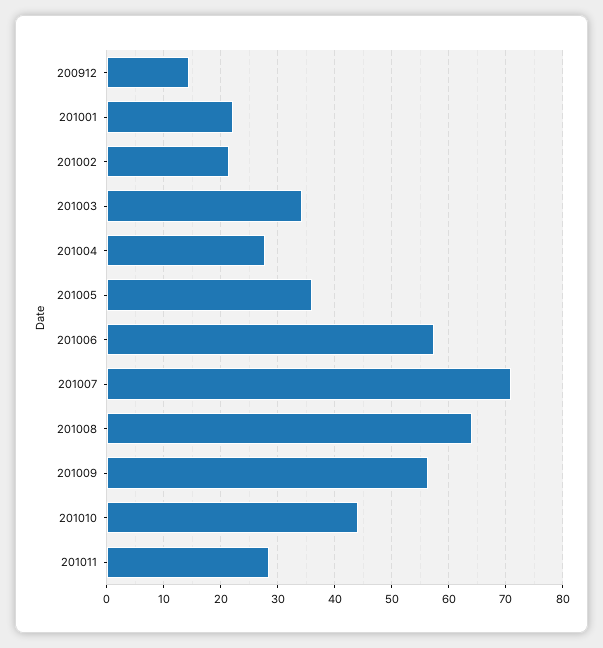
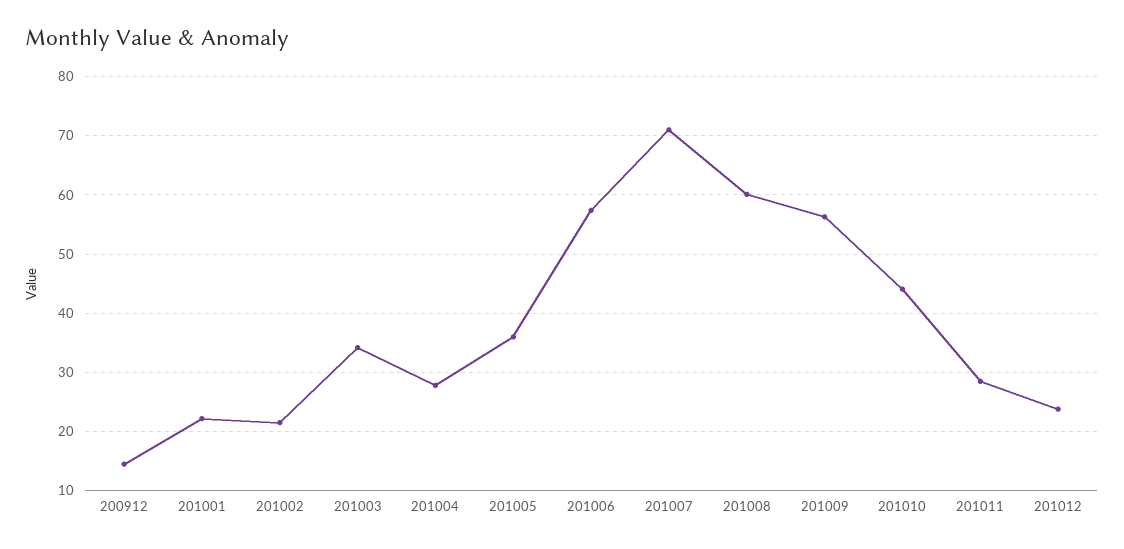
201008: 64 -> 60
201012: none -> 24

